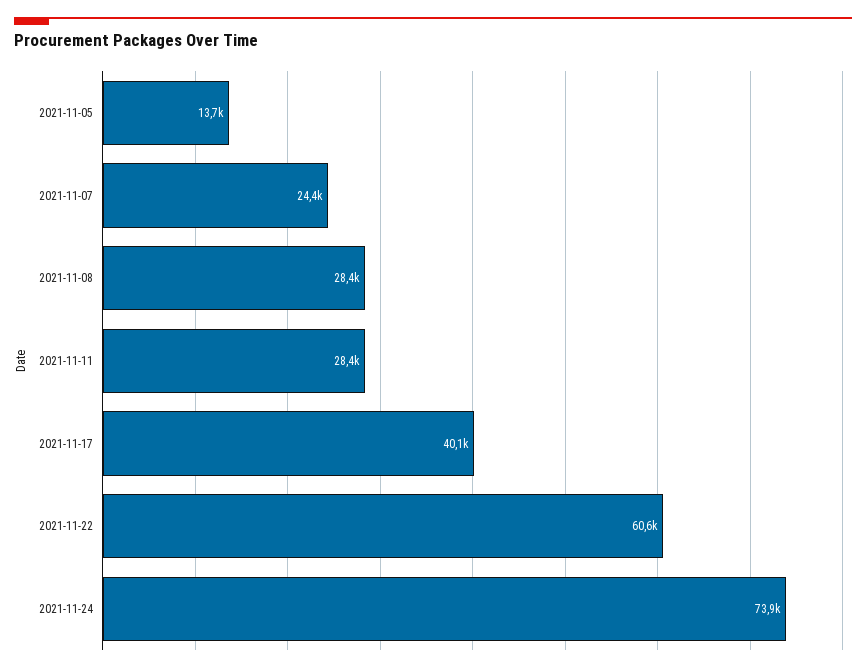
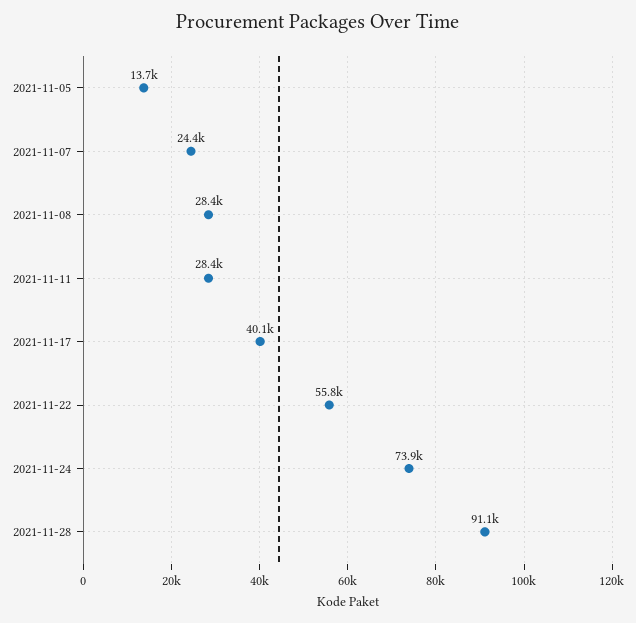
2021-11-22: 60600 -> 55800
2021-11-28: none -> 91100

